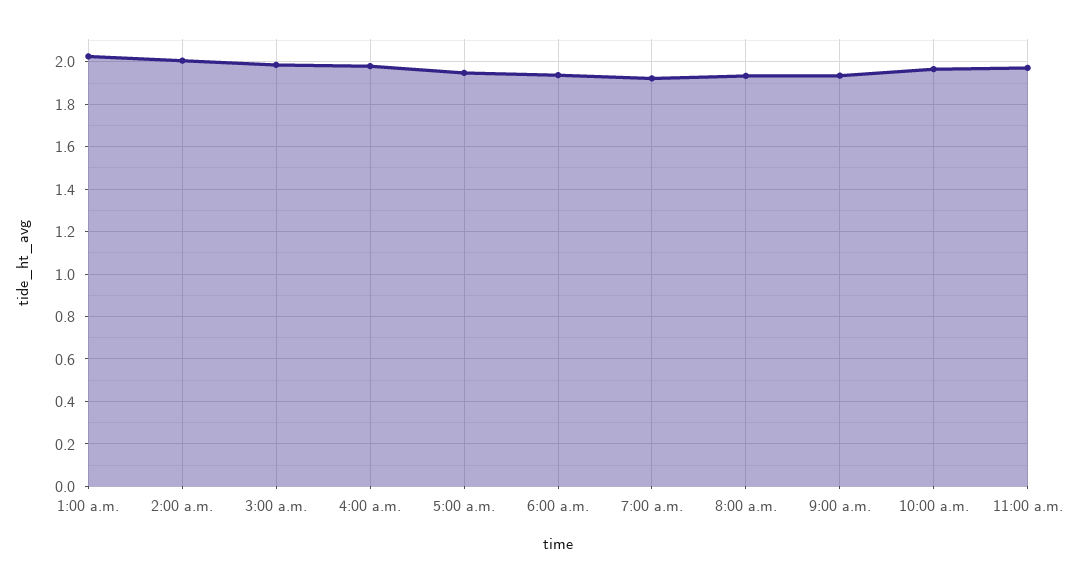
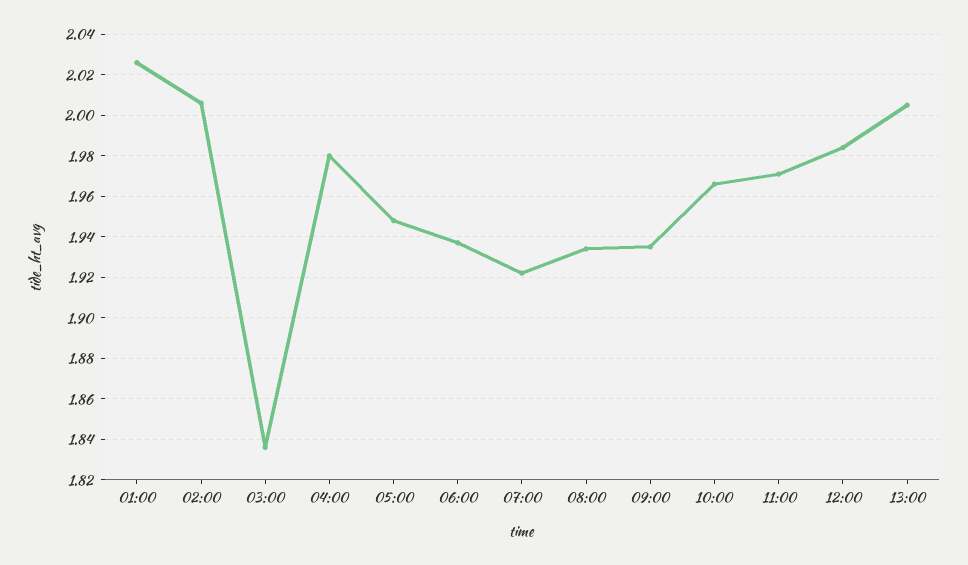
3:00 a.m.: 2 -> 1.835
12:00: none -> 1.985
13:00: none -> 2.005

